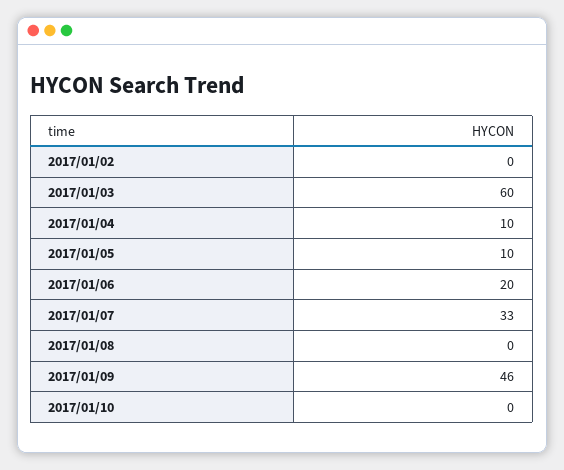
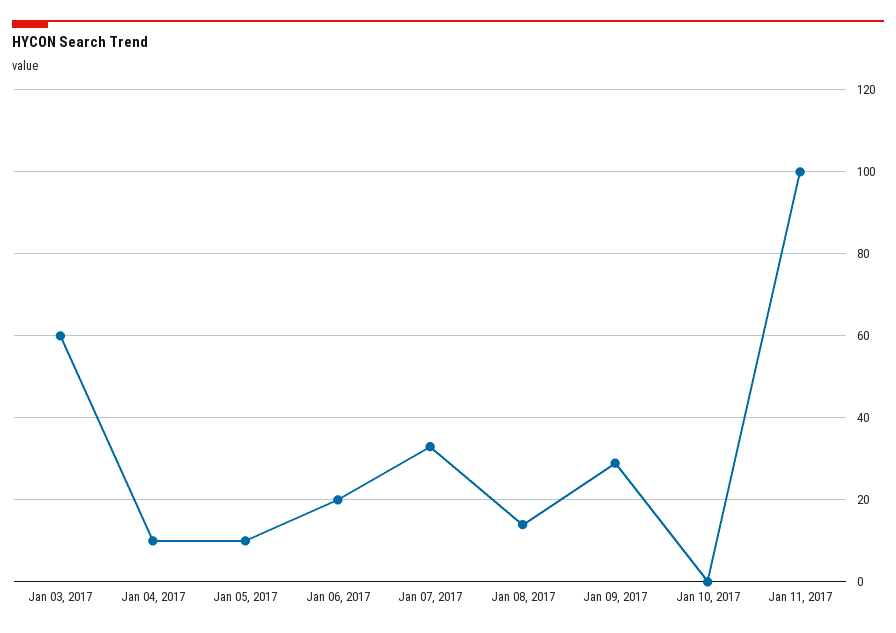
2017/01/02: 0 -> none
2017/01/08: 0 -> 15
2017/01/09: 46 -> 30
Jan 11, 2017: none -> 100

